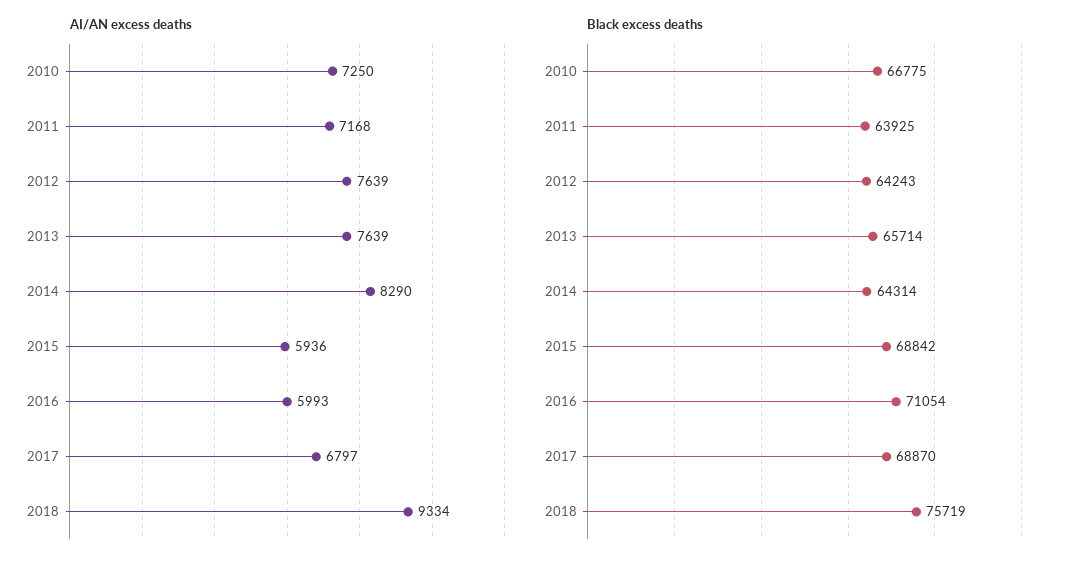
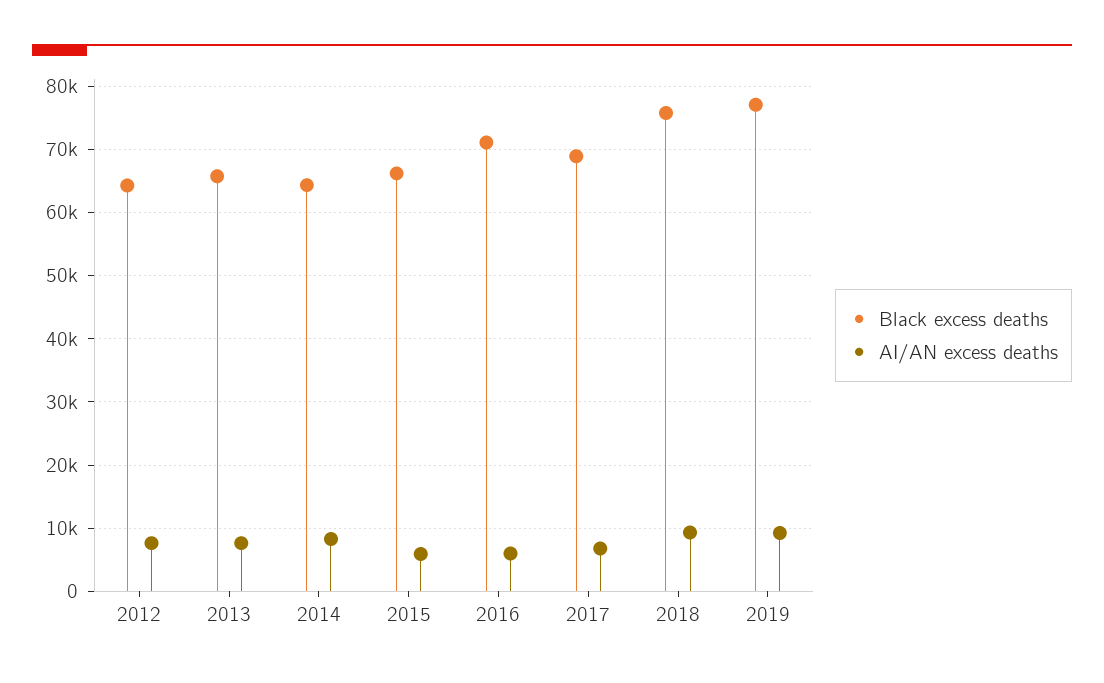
AI/AN excess deaths, 2010: 7250 -> none
AI/AN excess deaths, 2011: 7168 -> none
Black excess deaths, 2010: 66775 -> none
Black excess deaths, 2011: 63925 -> none
Black excess deaths, 2015: 68842 -> 66000
Black excess deaths, 2019: none -> 77000
AI/AN excess deaths, 2019: none -> 9000

